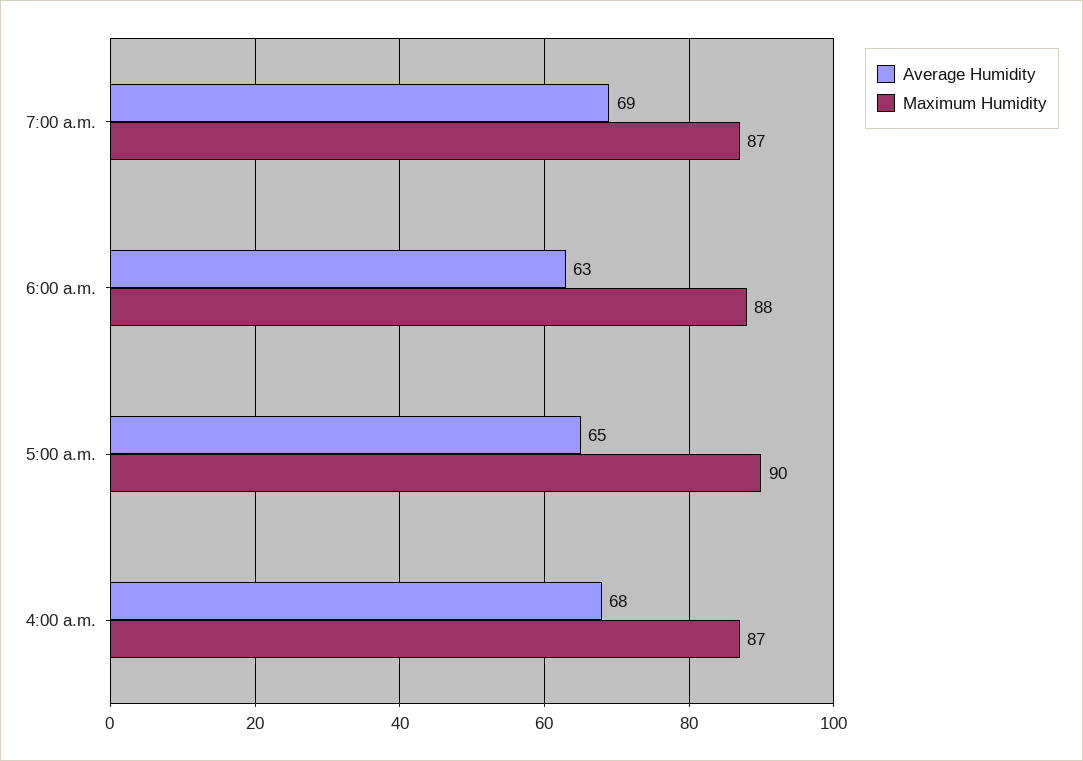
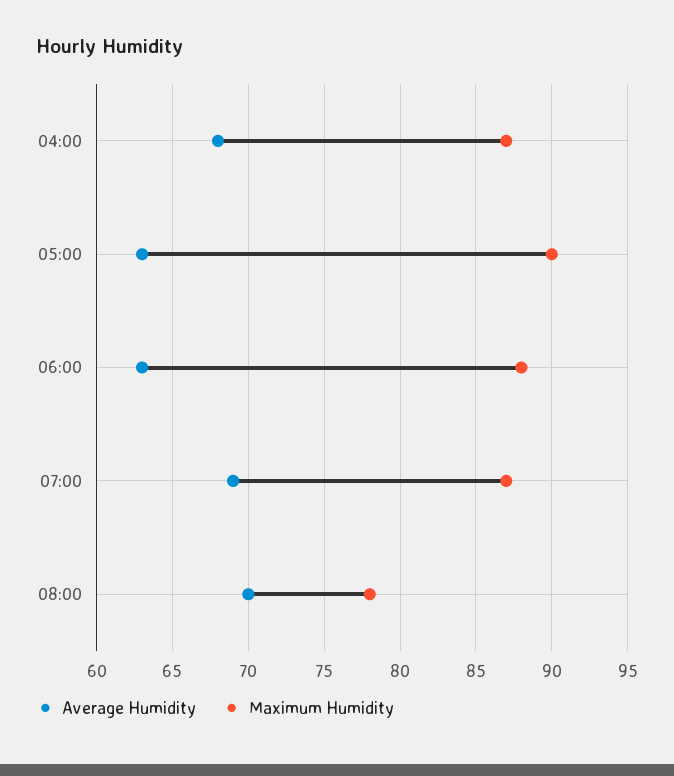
Average Humidity, 5:00 a.m.: 65 -> 63
Average Humidity, 08:00: none -> 70
Maximum Humidity, 08:00: none -> 78

